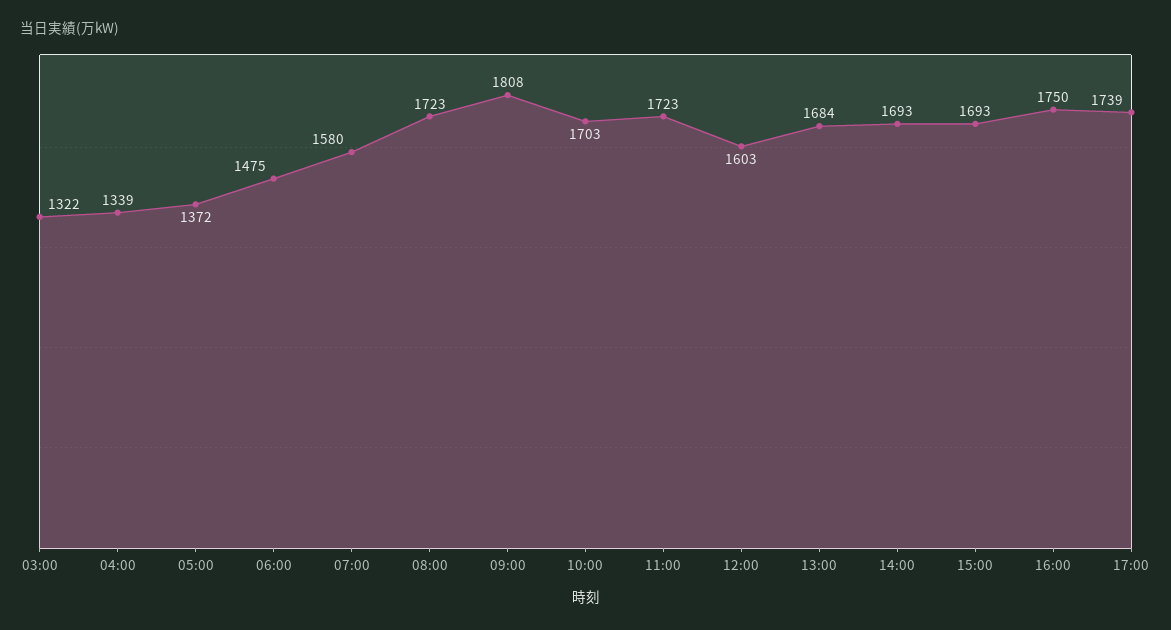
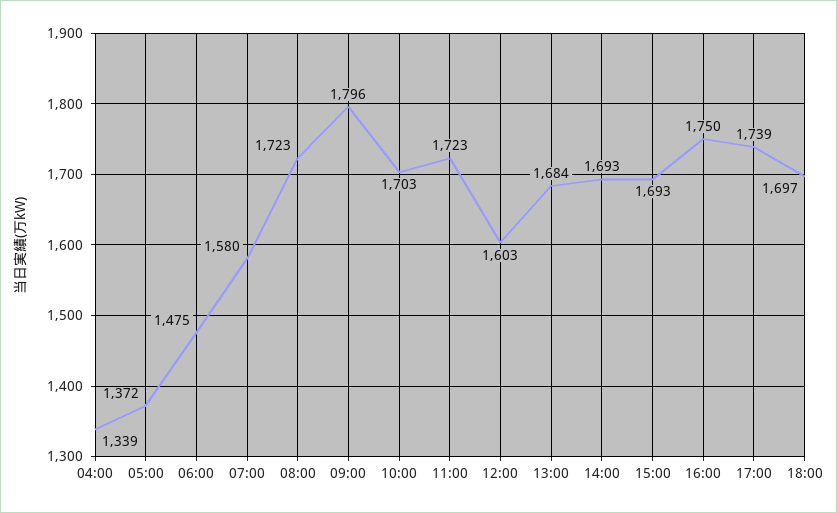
03:00: 1322 -> none
09:00: 1808 -> 1796
18:00: none -> 1697

